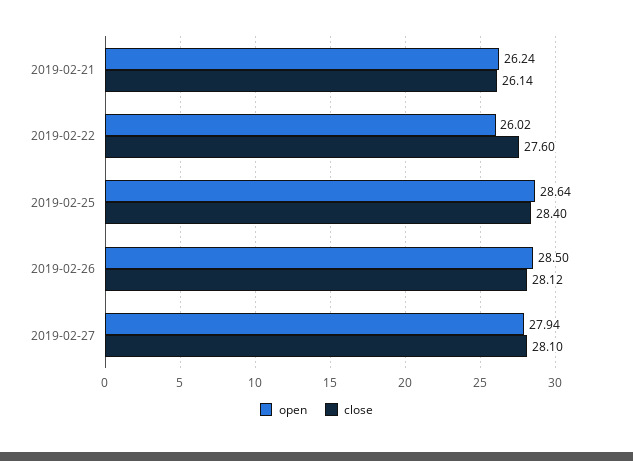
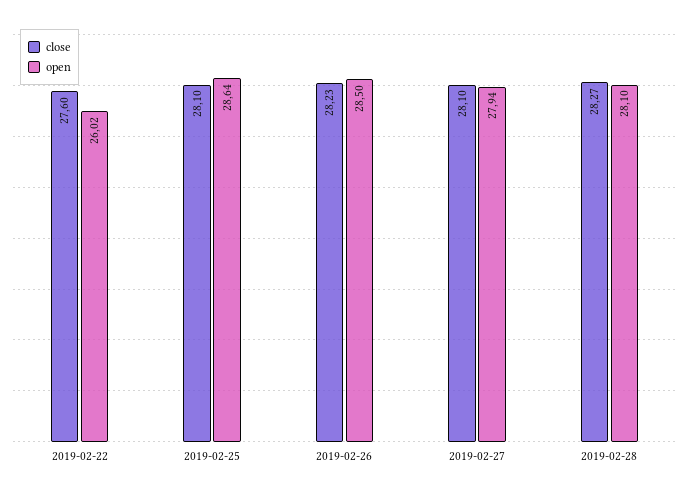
open, 2019-02-21: 26.24 -> none
close, 2019-02-21: 26.14 -> none
close, 2019-02-25: 28.4 -> 28.1
close, 2019-02-26: 28.12 -> 28.23
close, 2019-02-28: none -> 28.27
open, 2019-02-28: none -> 28.1

